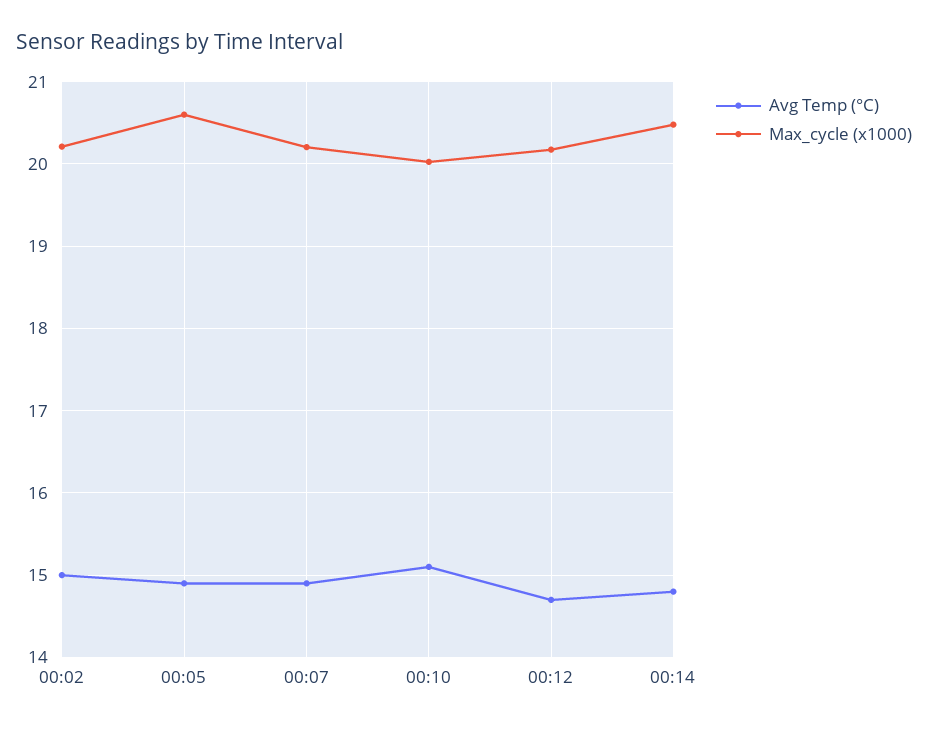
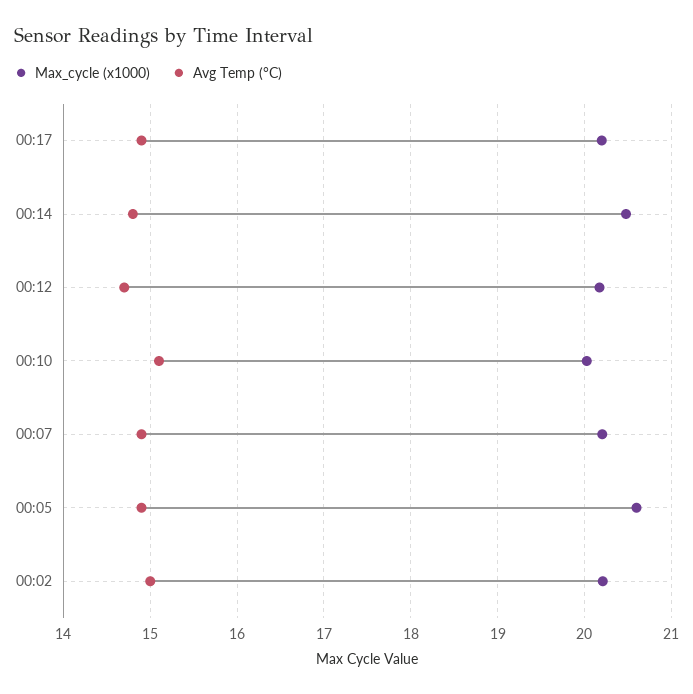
Max_cycle (x1000), 00:17: none -> 20.2
Avg Temp (°C), 00:17: none -> 14.9

